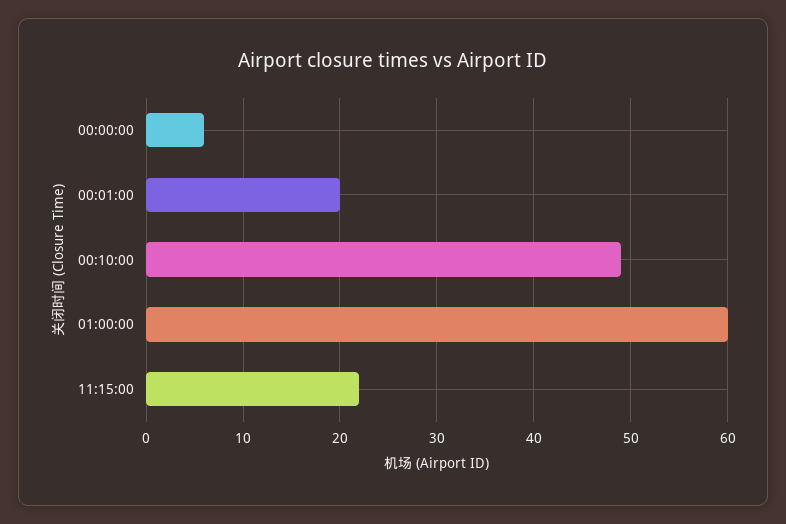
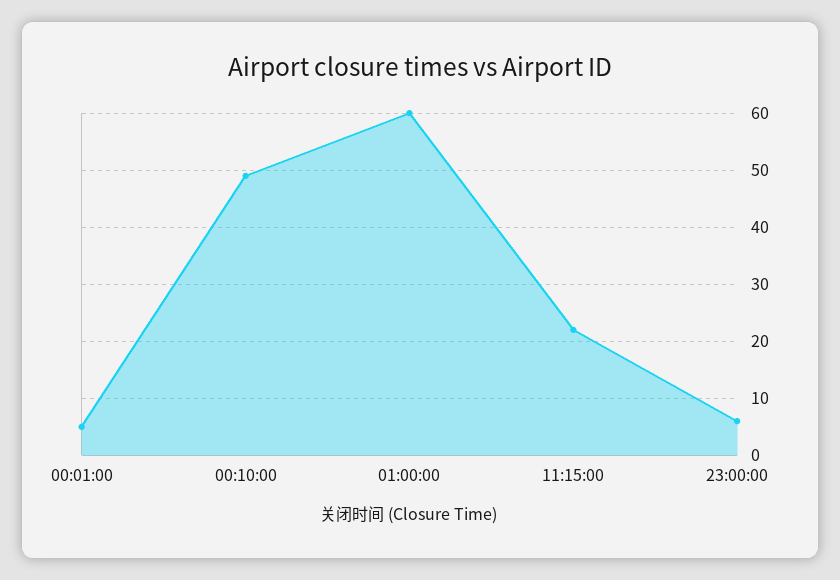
00:00:00: 6 -> none
00:01:00: 20 -> 5
23:00:00: none -> 5

